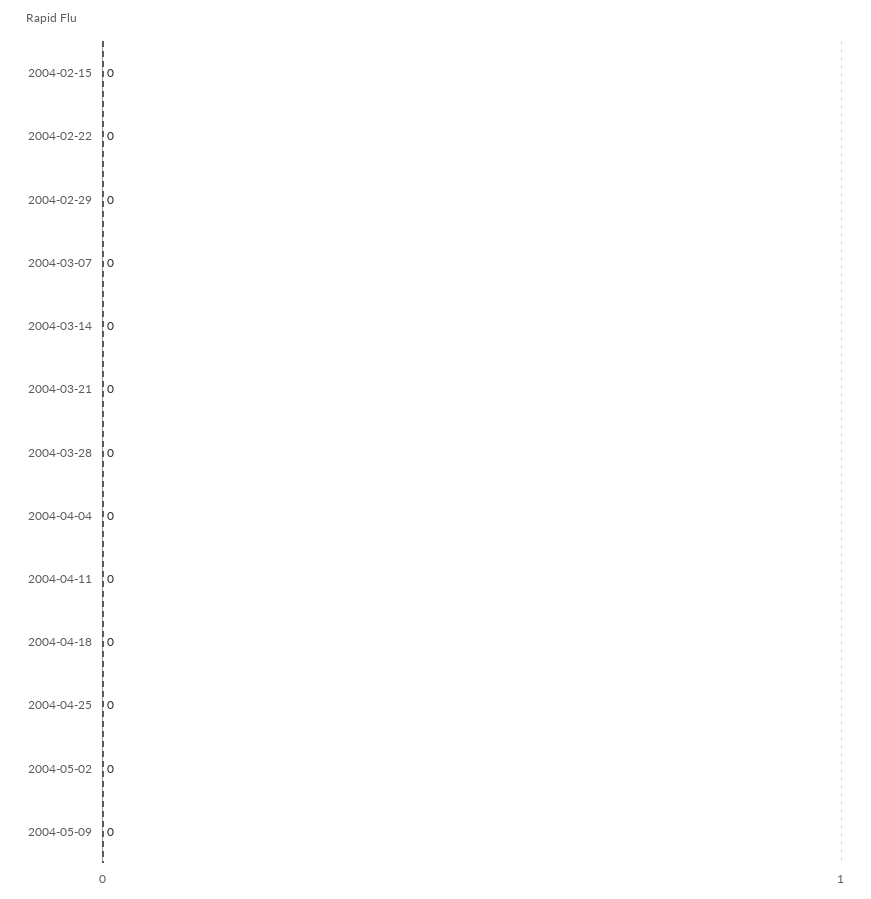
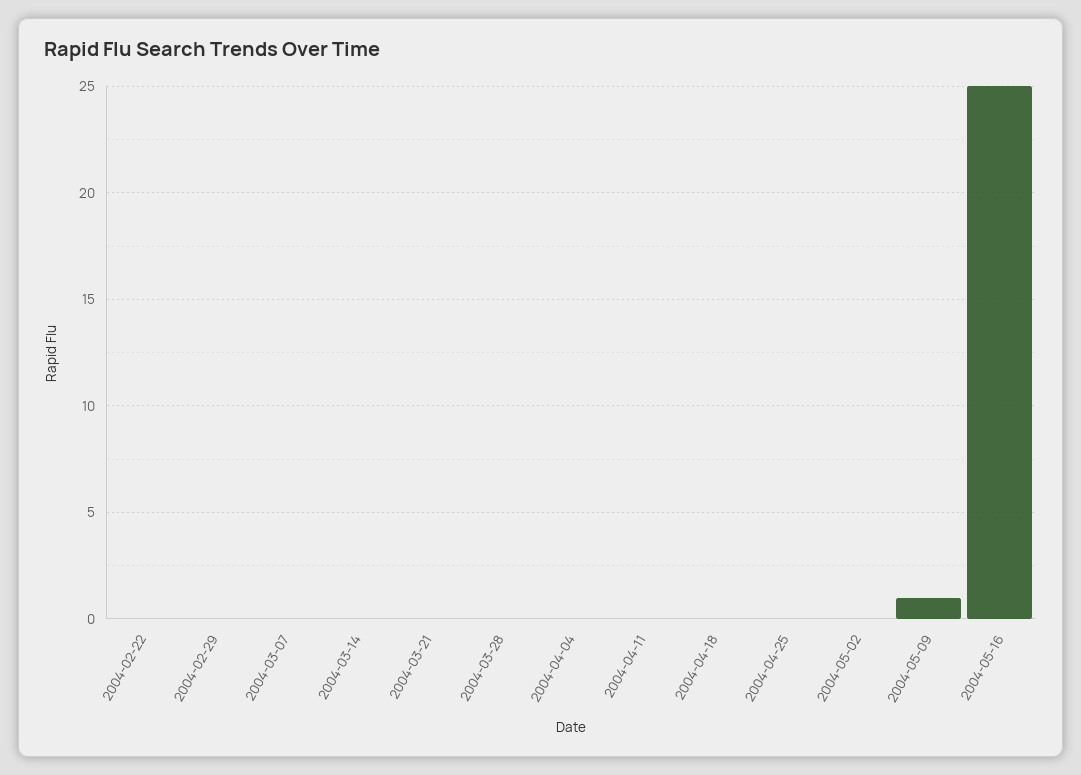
2004-02-15: 0 -> none
2004-05-09: 0 -> 1
2004-05-16: none -> 25

